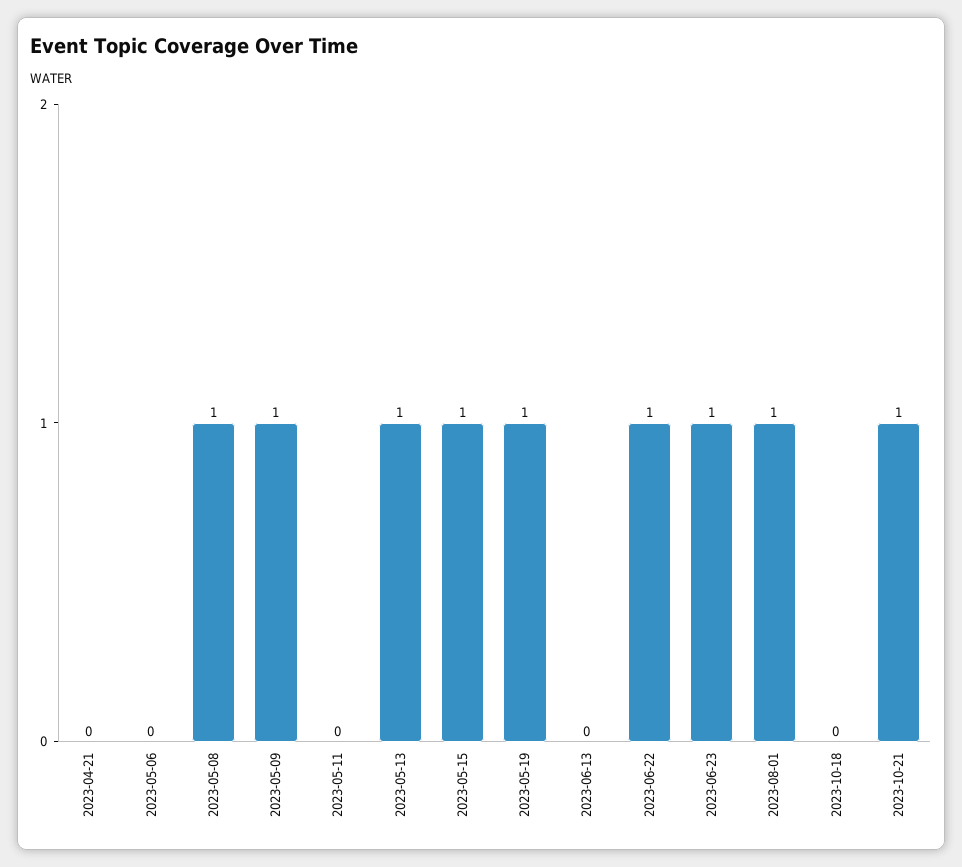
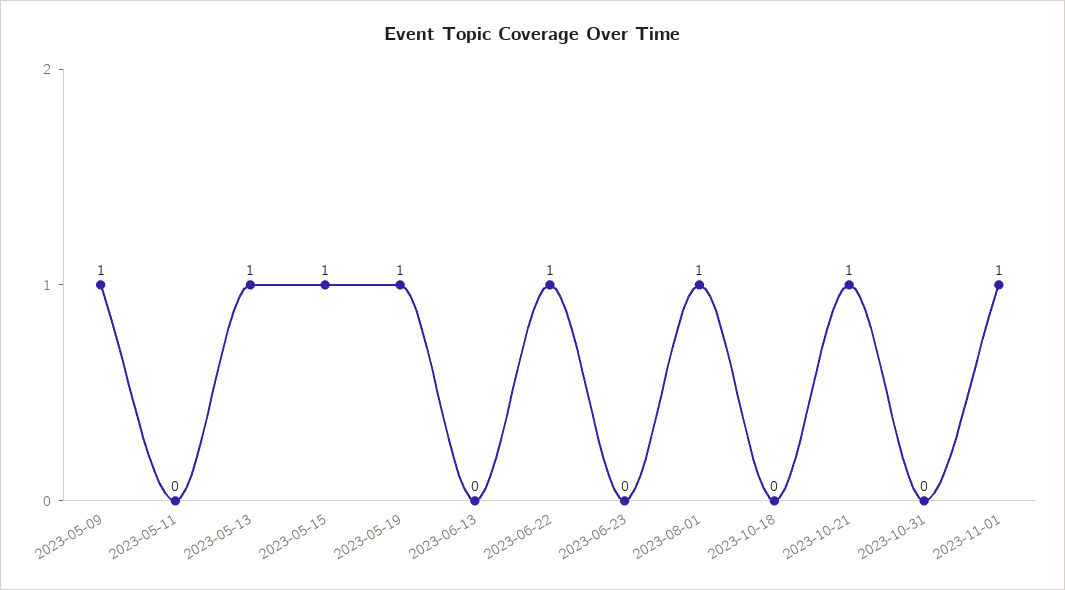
2023-04-21: 0 -> none
2023-05-06: 0 -> none
2023-05-08: 1 -> none
2023-06-23: 1 -> 0
2023-10-31: none -> 0
2023-11-01: none -> 1

